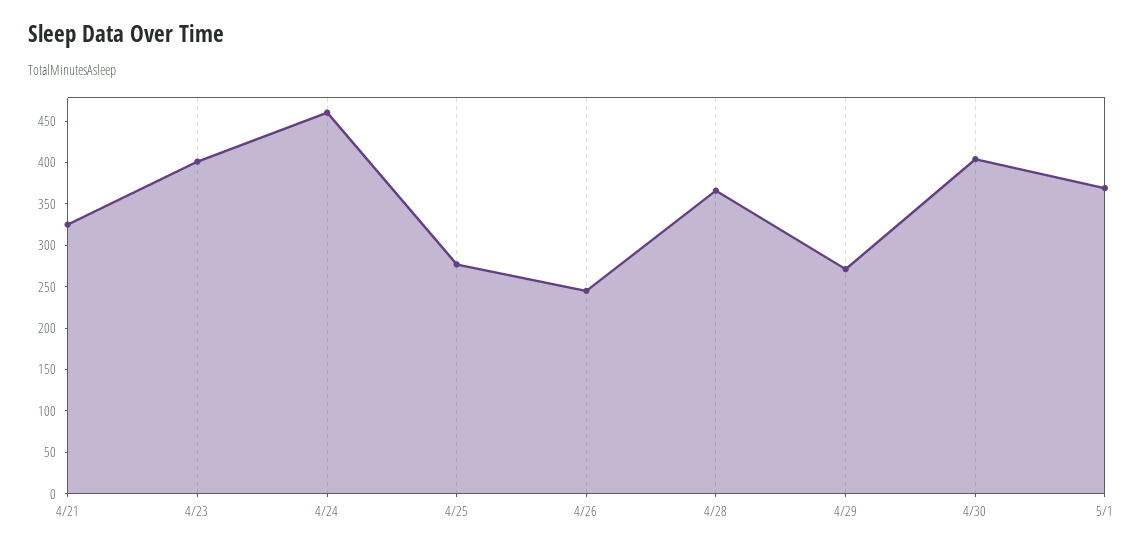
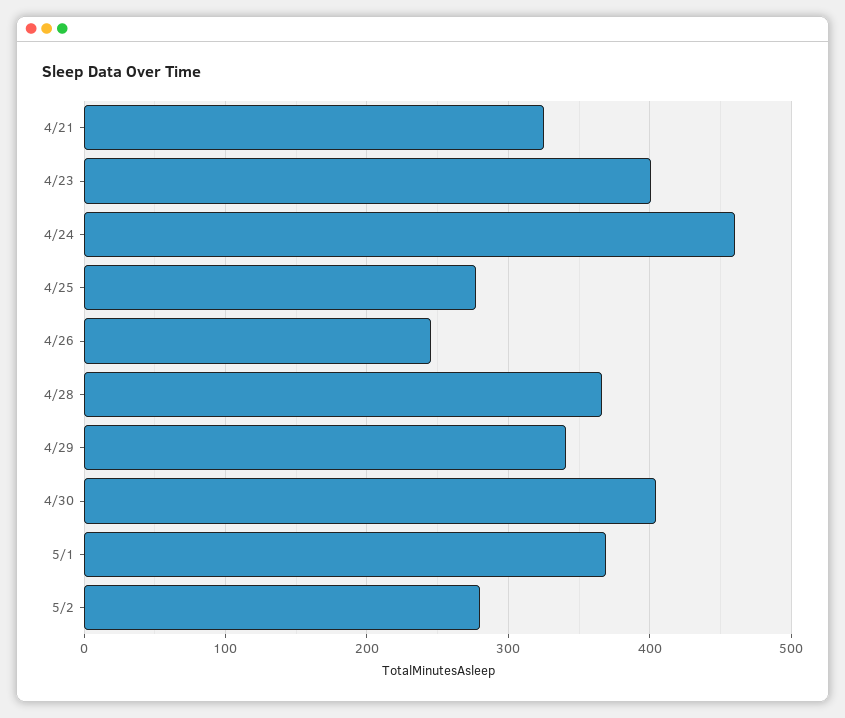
4/29: 270 -> 340
5/2: none -> 280

